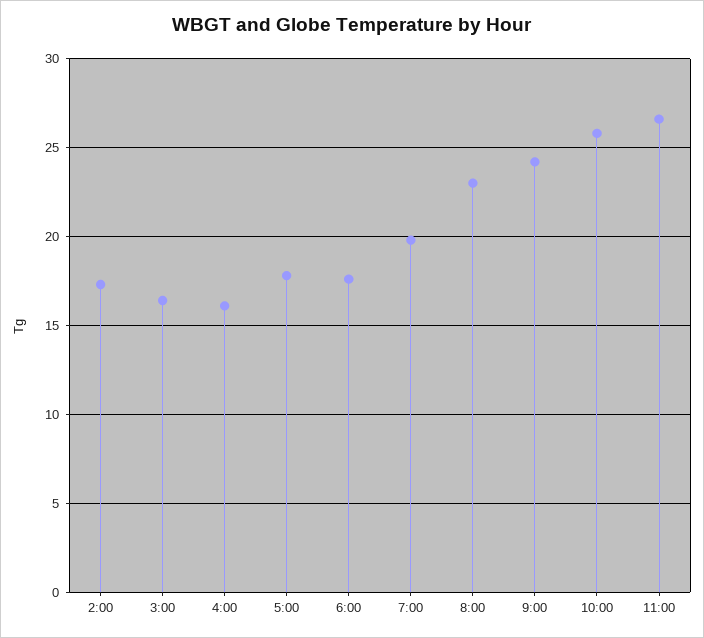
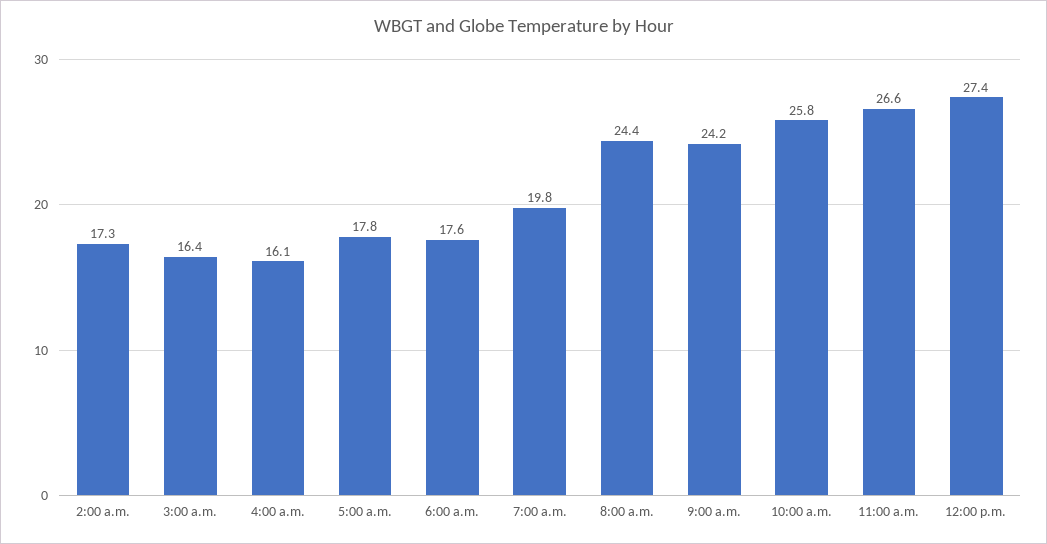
8:00: 23 -> 24.4
12:00 p.m.: none -> 27.4

